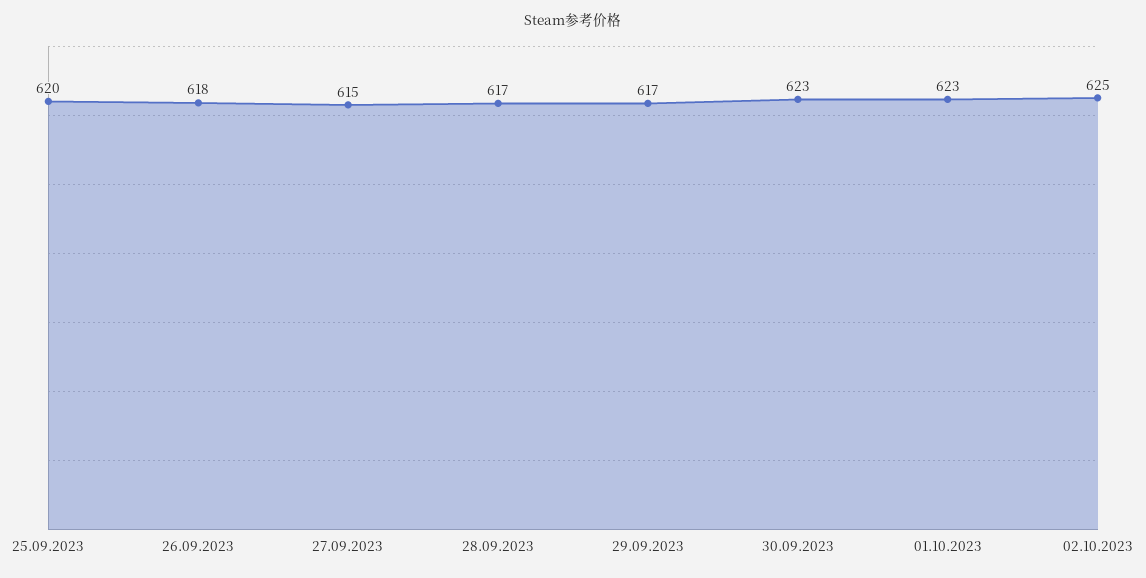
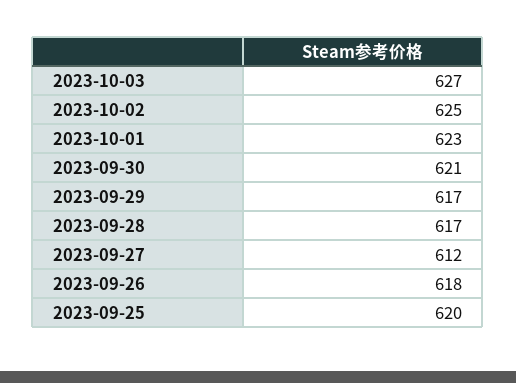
27.09.2023: 615 -> 612
30.09.2023: 623 -> 621
2023-10-03: none -> 627

